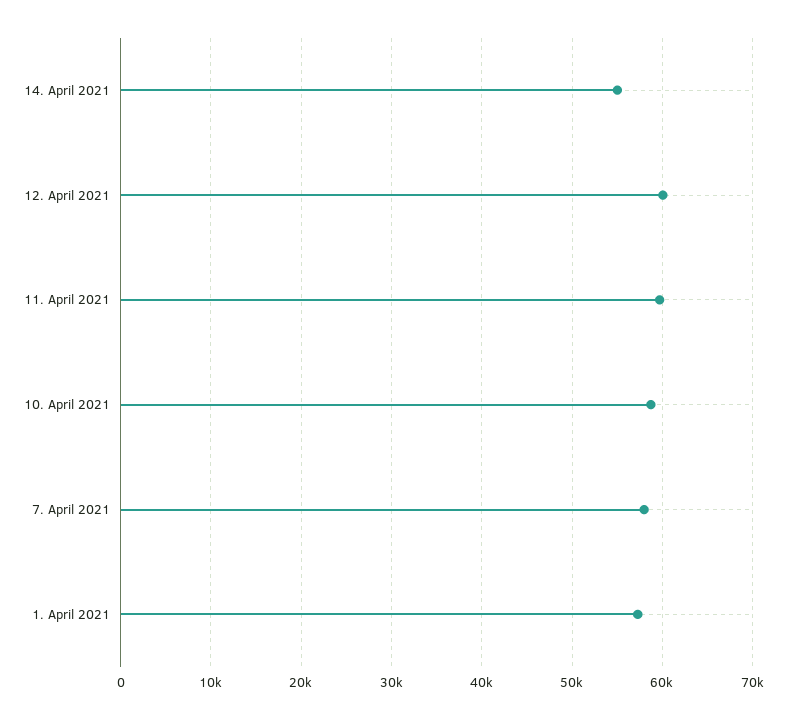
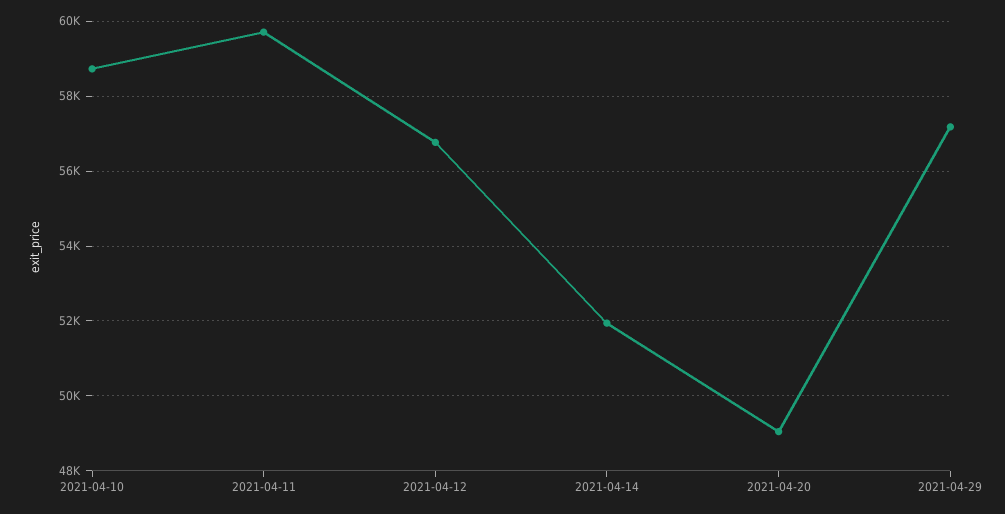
14. April 2021: 55000 -> 52000
12. April 2021: 60000 -> 56800
7. April 2021: 58000 -> none
1. April 2021: 57000 -> none
2021-04-20: none -> 49000
2021-04-29: none -> 57200

